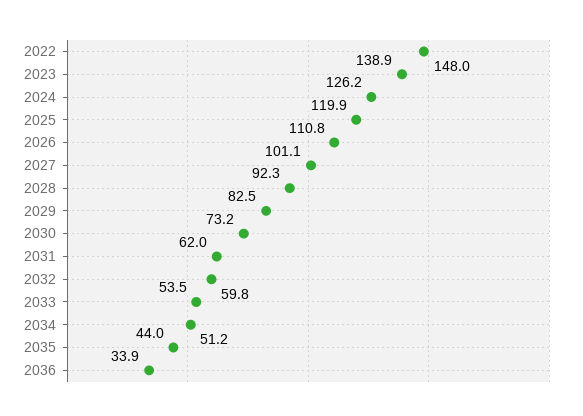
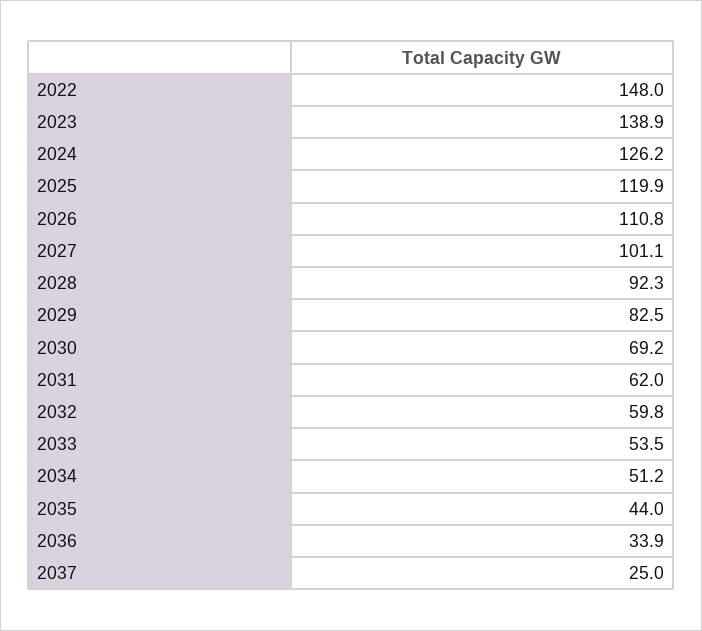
2030: 73.2 -> 69.2
2037: none -> 25

